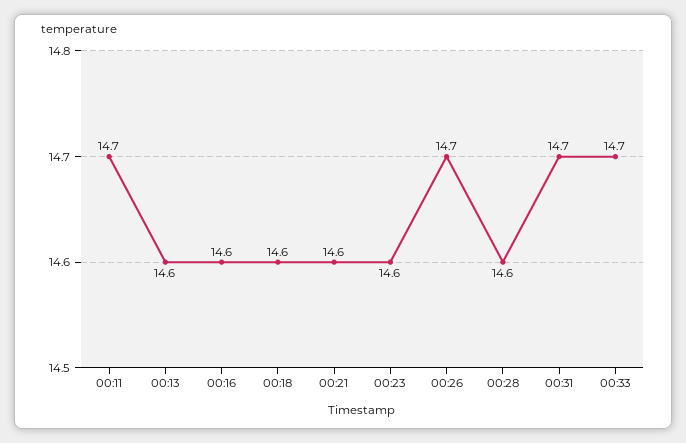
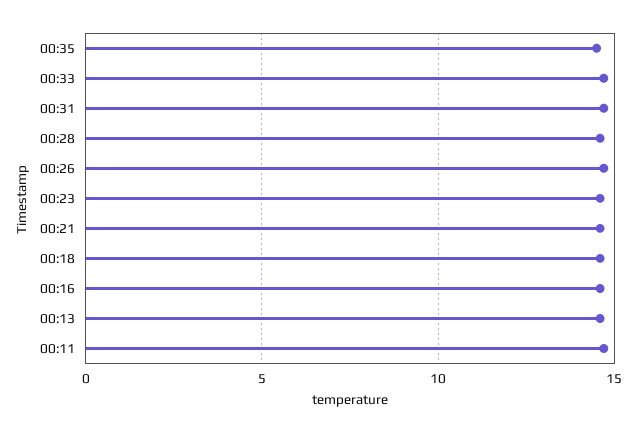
00:35: none -> 14.5

